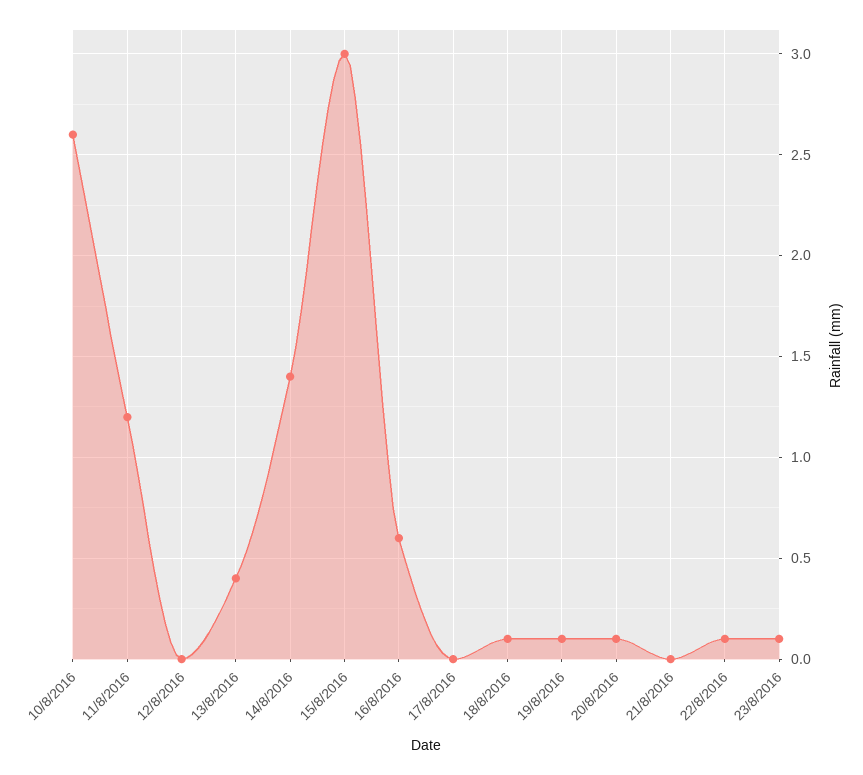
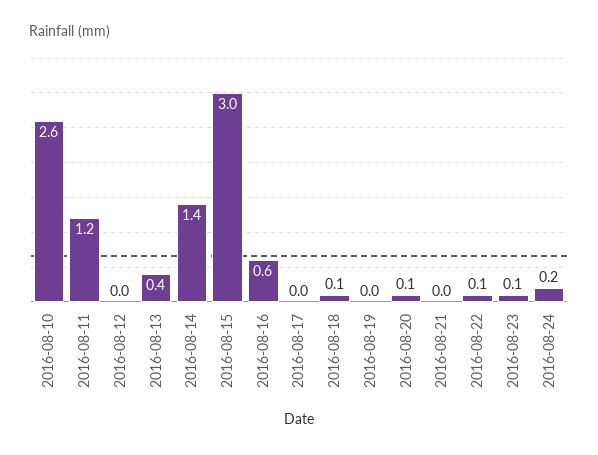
19/8/2016: 0.1 -> 0
2016-08-24: none -> 0.2

